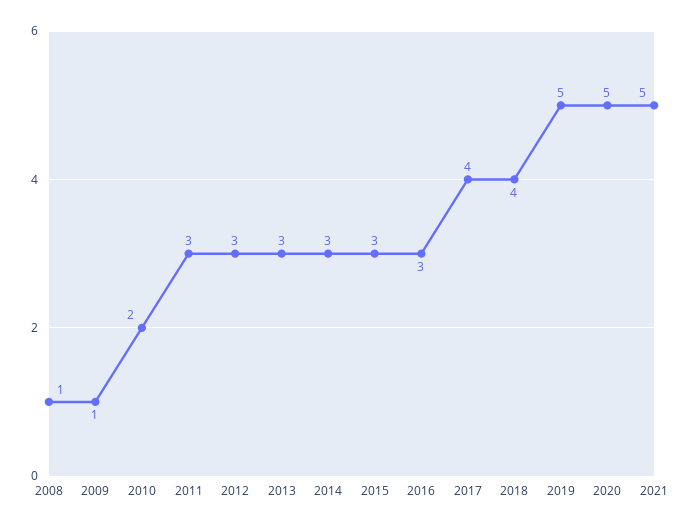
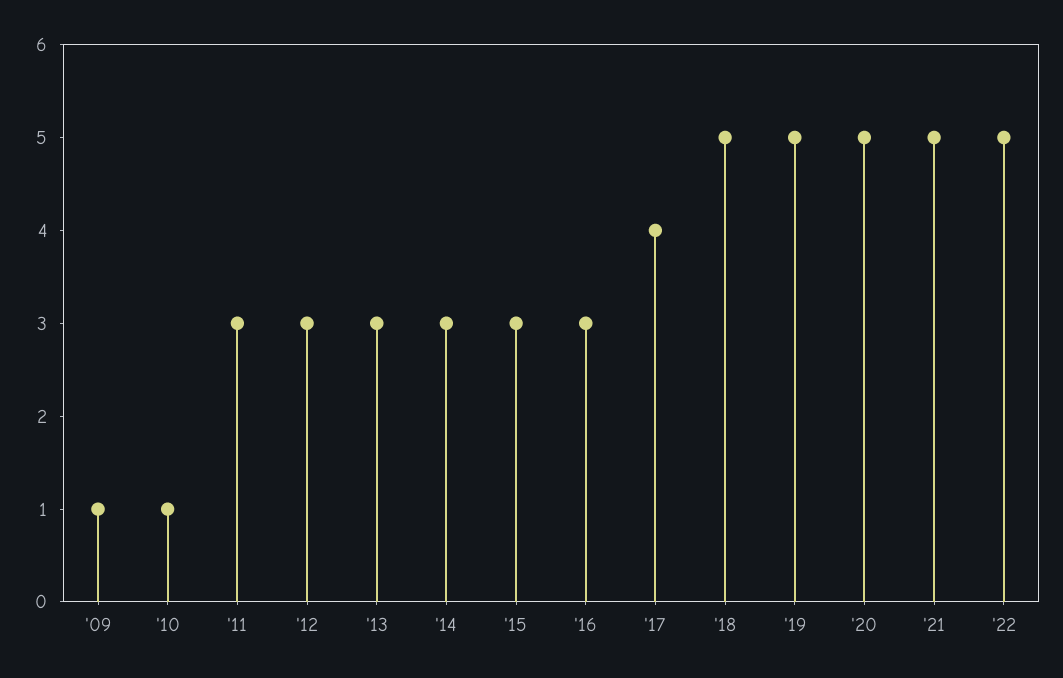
2008: 1 -> none
2010: 2 -> 1
2018: 4 -> 5
'22: none -> 5

